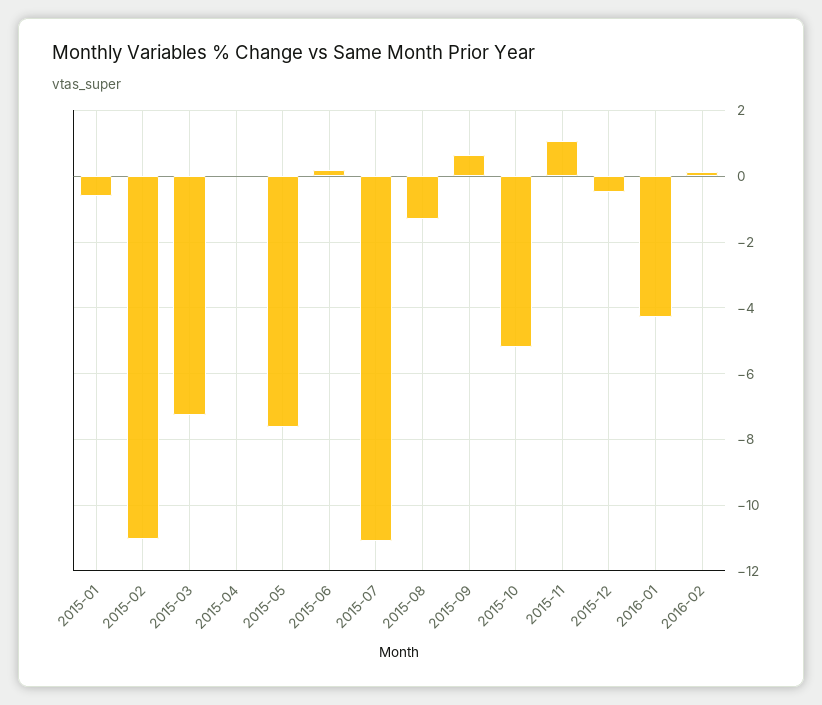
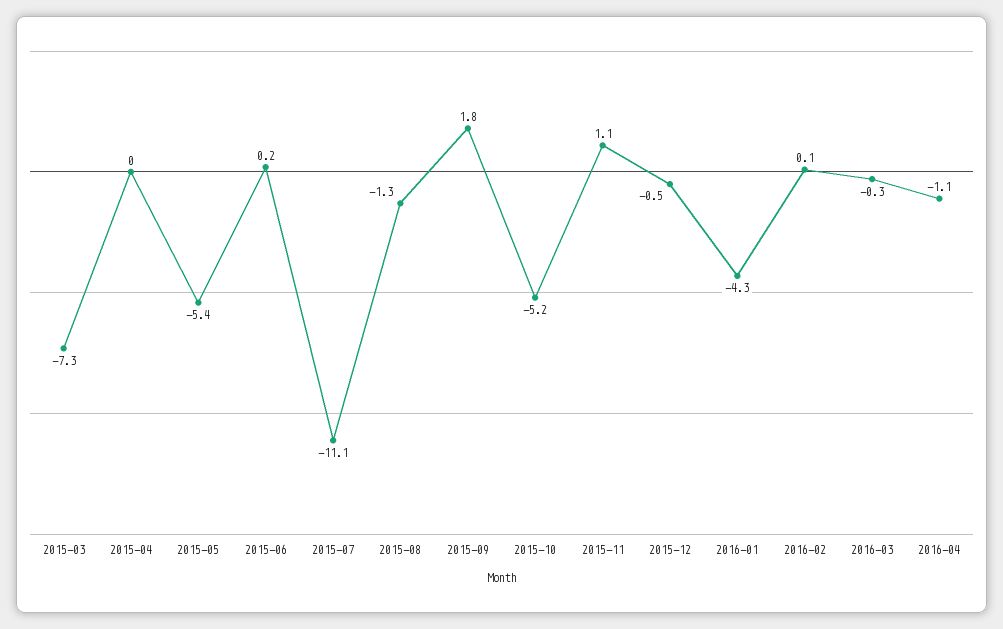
2015-01: -0.6 -> none
2015-02: -11 -> none
2015-05: -7.6 -> -5.4
2015-09: 0.6 -> 1.8
2016-03: none -> -0.3
2016-04: none -> -1.1

